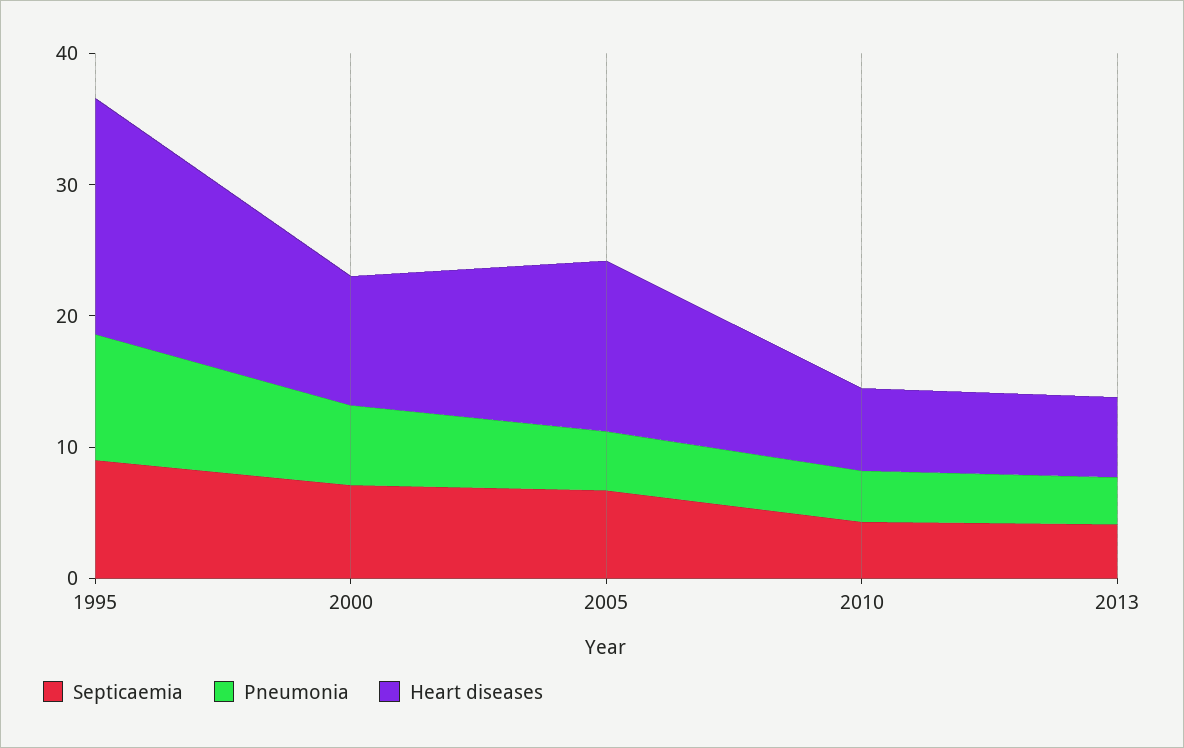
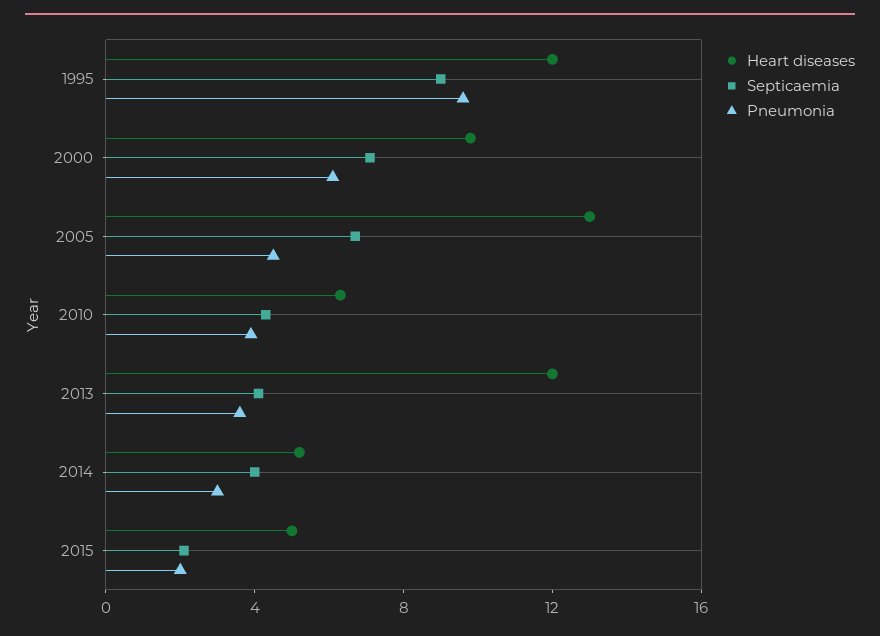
Heart diseases, 1995: 18 -> 12
Heart diseases, 2013: 6 -> 12
Heart diseases, 2014: none -> 5
Septicaemia, 2014: none -> 4
Pneumonia, 2014: none -> 3
Heart diseases, 2015: none -> 5
Septicaemia, 2015: none -> 2
Pneumonia, 2015: none -> 2

